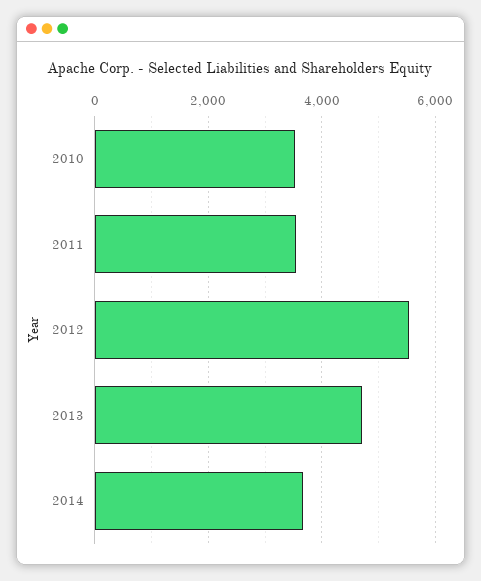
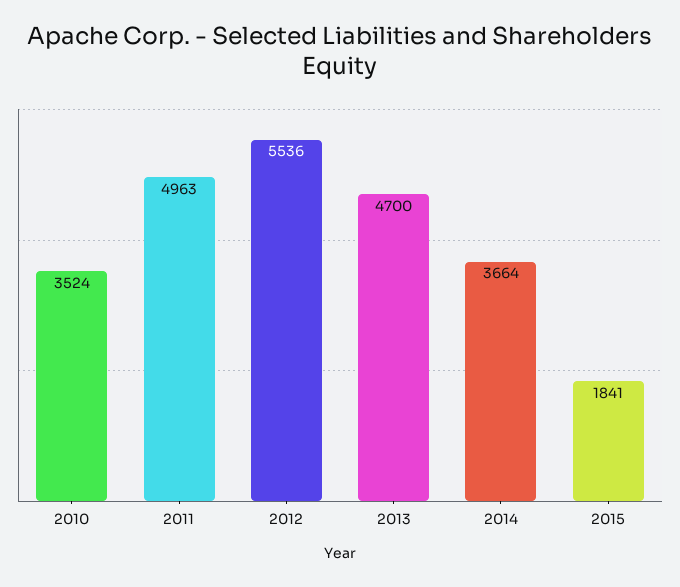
2011: 3600 -> 4963
2015: none -> 1841

